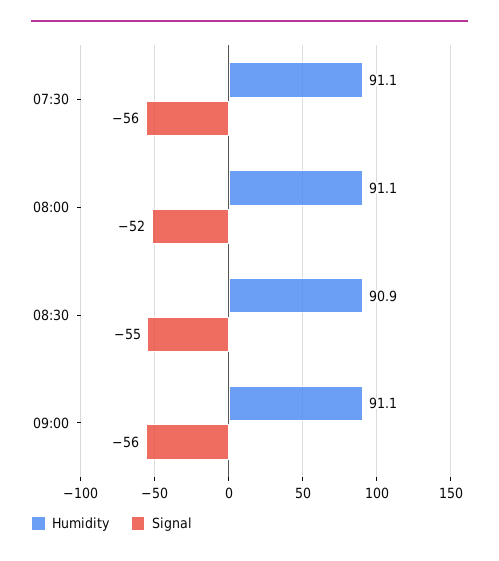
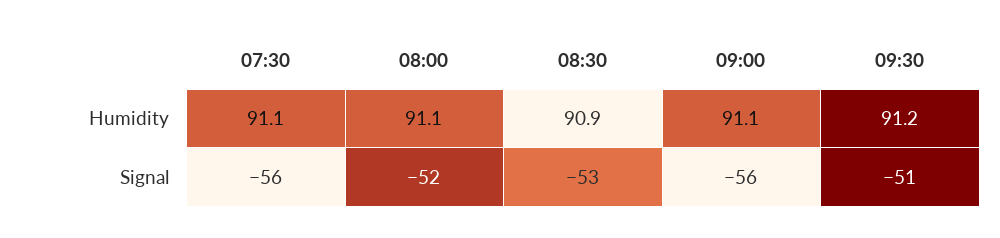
Signal, 08:30: -55 -> -53
Humidity, 09:30: none -> 91.2
Signal, 09:30: none -> -51

